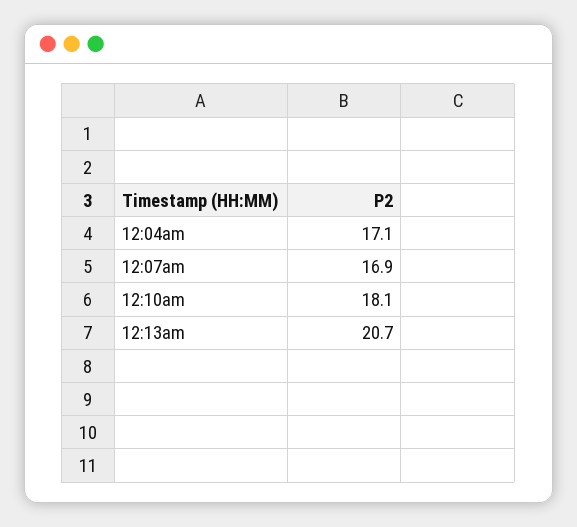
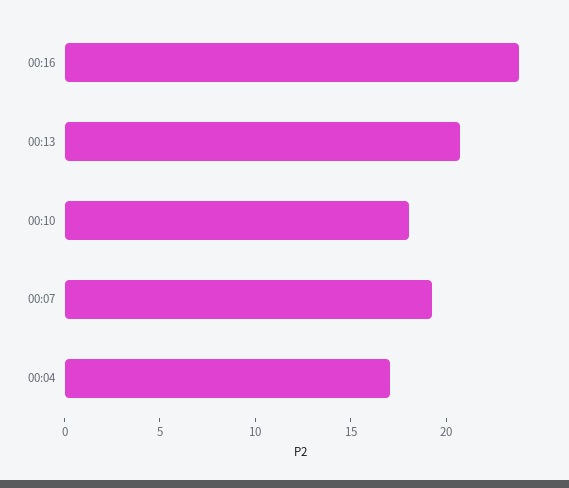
12:07am: 16.9 -> 19
00:16: none -> 24

